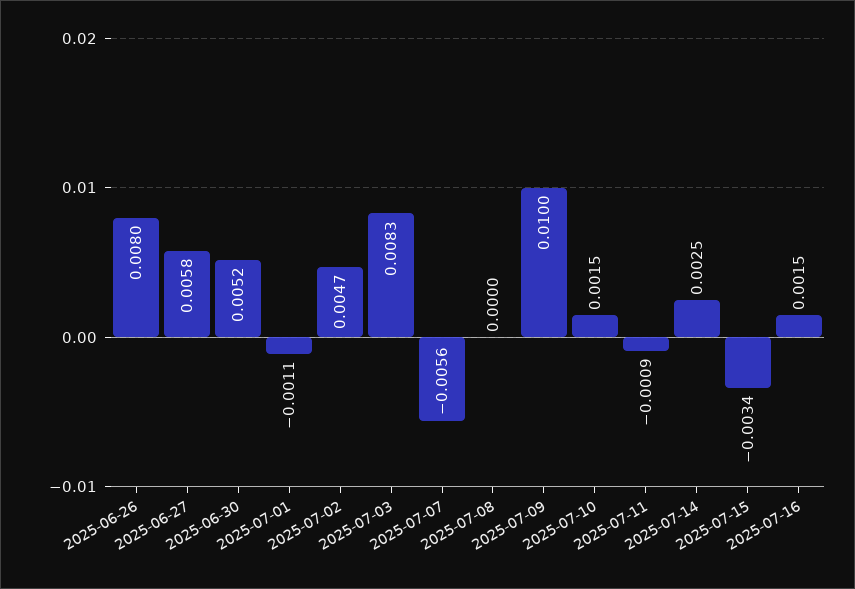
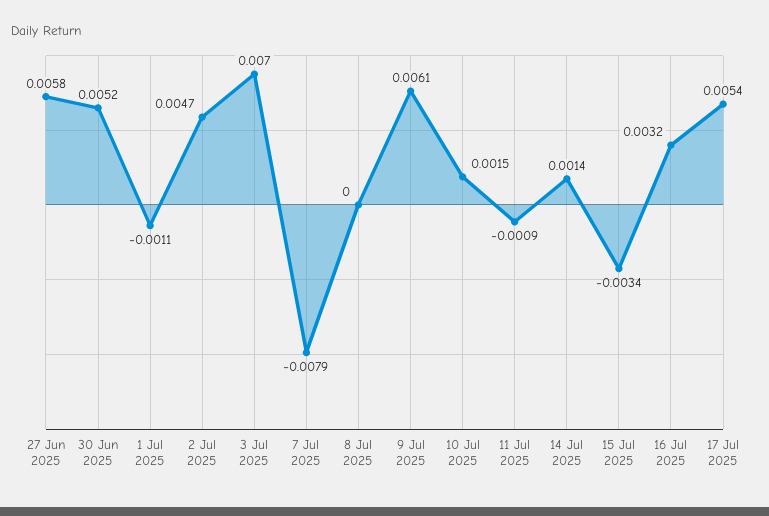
2025-06-26: 0.008 -> none
2025-07-03: 0.0083 -> 0.007
2025-07-07: -0.0056 -> -0.0079
2025-07-09: 0.01 -> 0.0061
2025-07-14: 0.0025 -> 0.0014
2025-07-16: 0.0015 -> 0.0032
17 Jul 2025: none -> 0.0054

